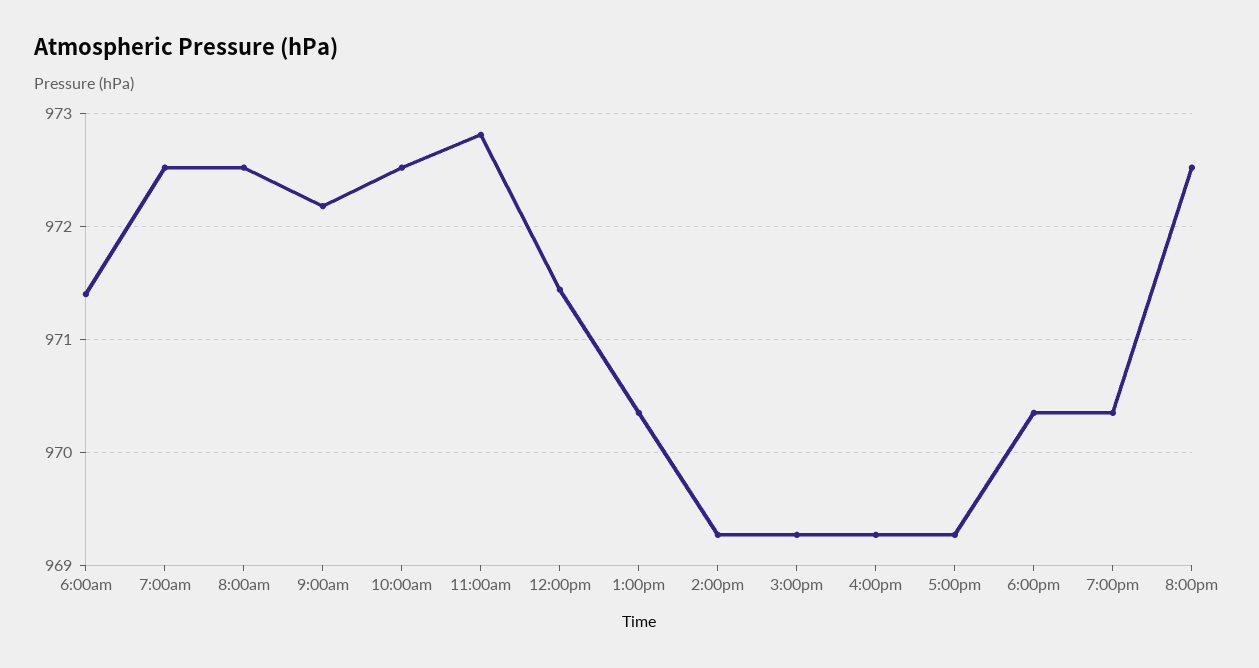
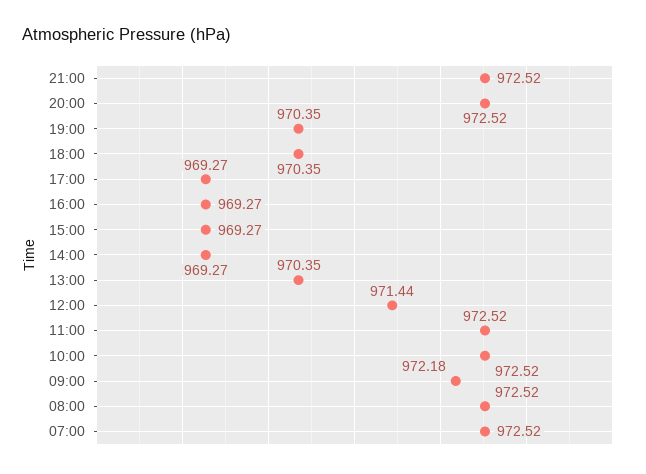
6:00am: 971.4 -> none
11:00am: 972.8 -> 972.52
21:00: none -> 972.52

